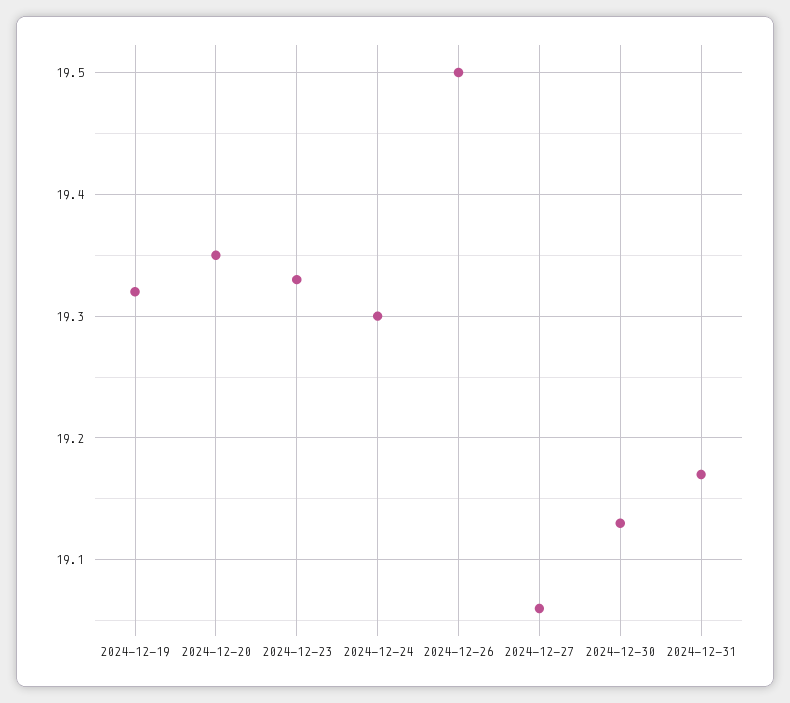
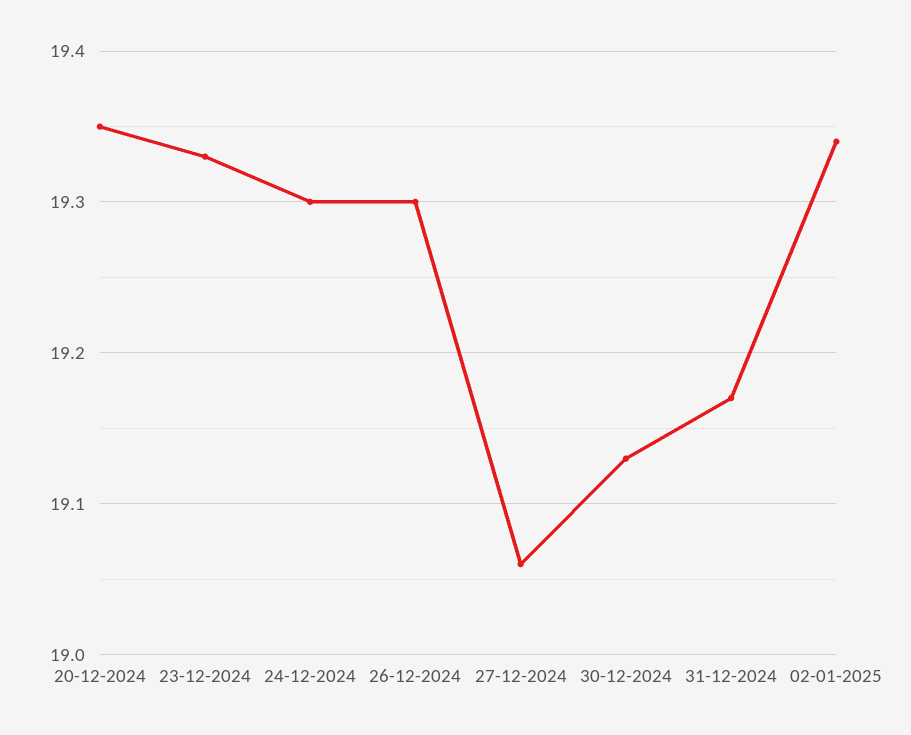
2024-12-19: 19.32 -> none
2024-12-26: 19.5 -> 19.3
02-01-2025: none -> 19.34

